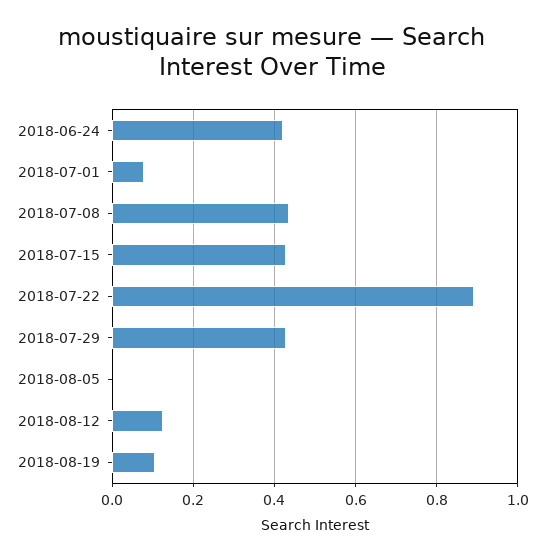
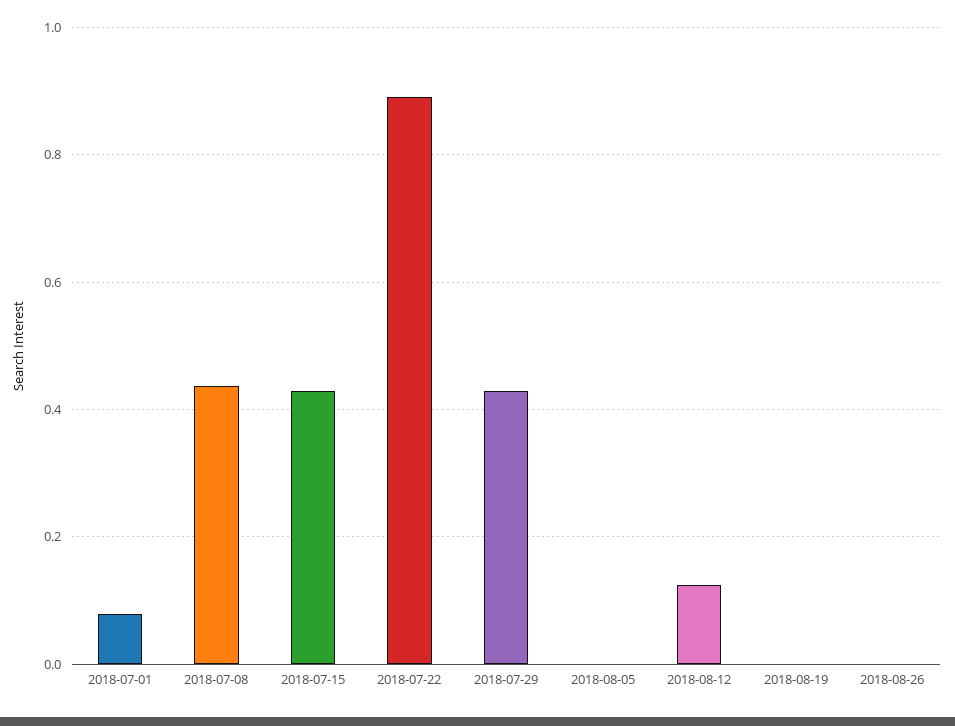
2018-06-24: 0.42 -> none
2018-08-19: 0.1 -> 0
2018-08-26: none -> 0

